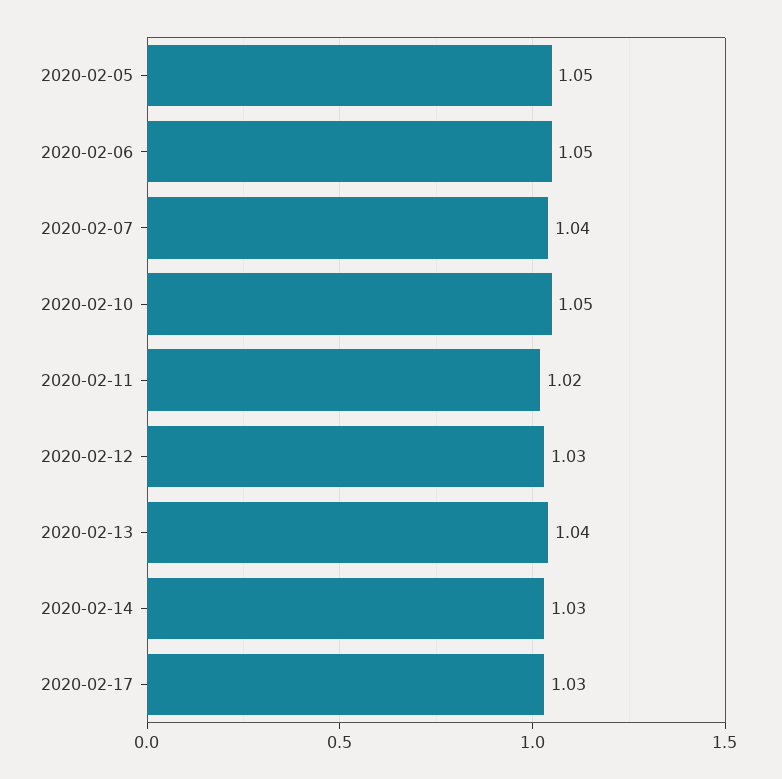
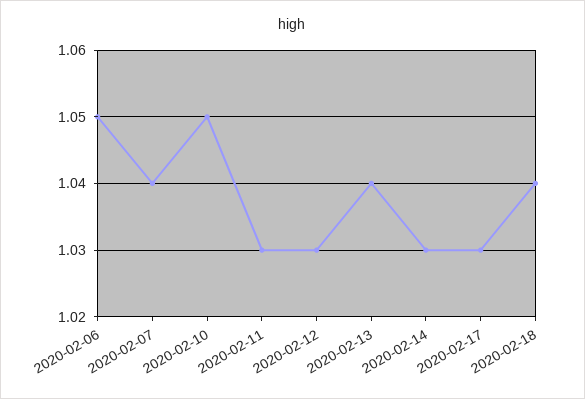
2020-02-05: 1.05 -> none
2020-02-11: 1.02 -> 1.03
2020-02-18: none -> 1.04

